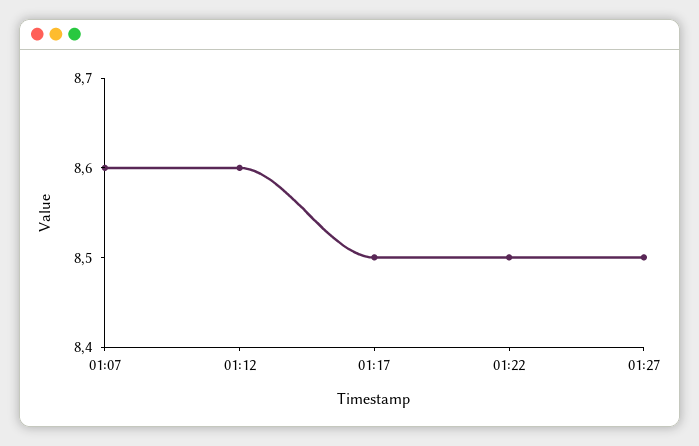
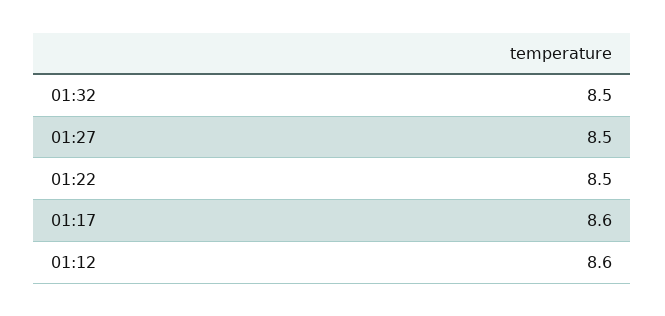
01:07: 8.6 -> none
01:17: 8.5 -> 8.6
01:32: none -> 8.5

